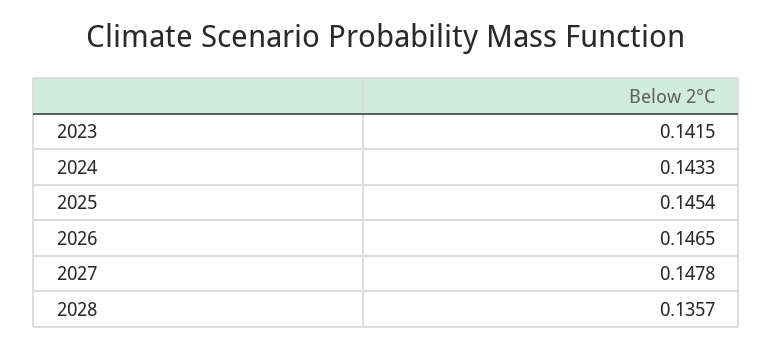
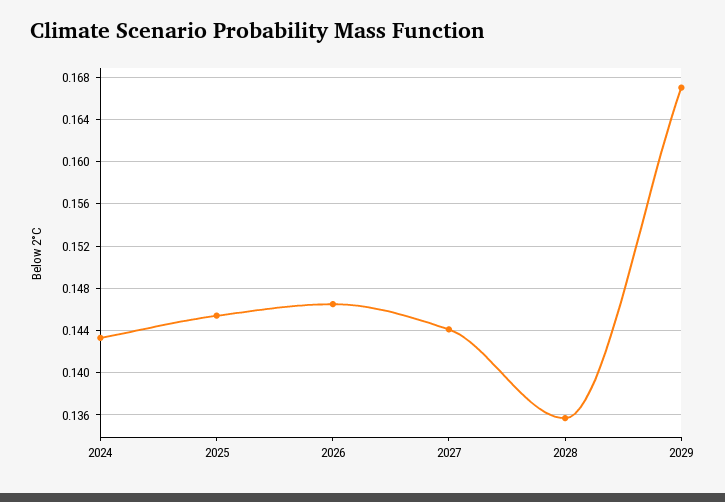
2023: 0.1415 -> none
2027: 0.1478 -> 0.144
2029: none -> 0.167

